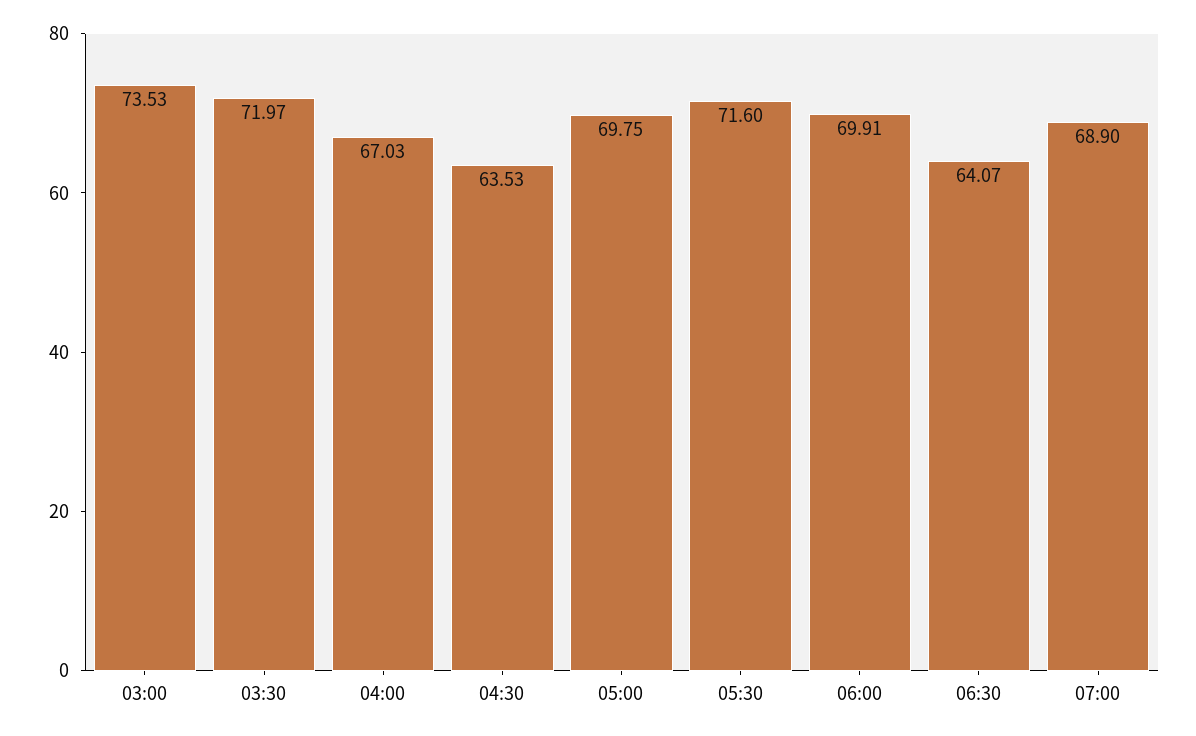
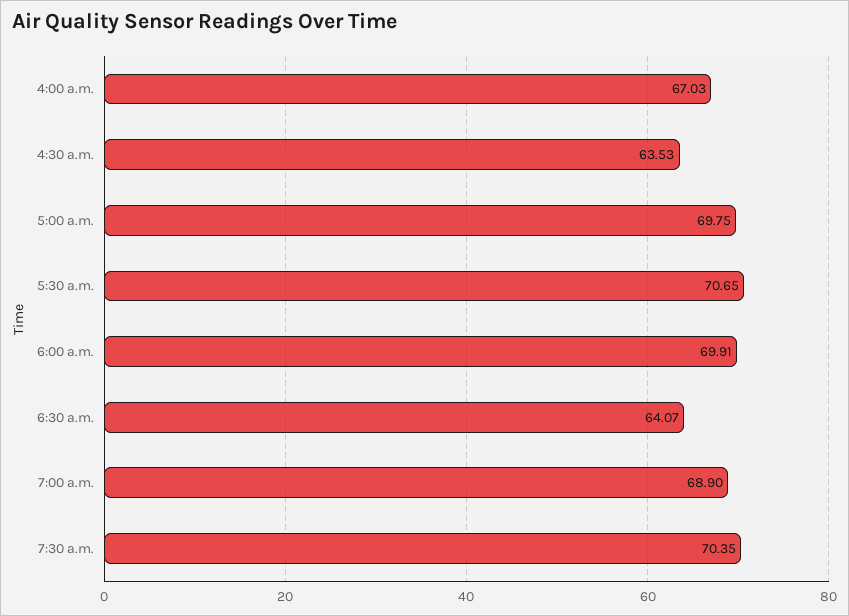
03:00: 73.53 -> none
03:30: 71.97 -> none
05:30: 71.6 -> 70.65
7:30 a.m.: none -> 70.35

